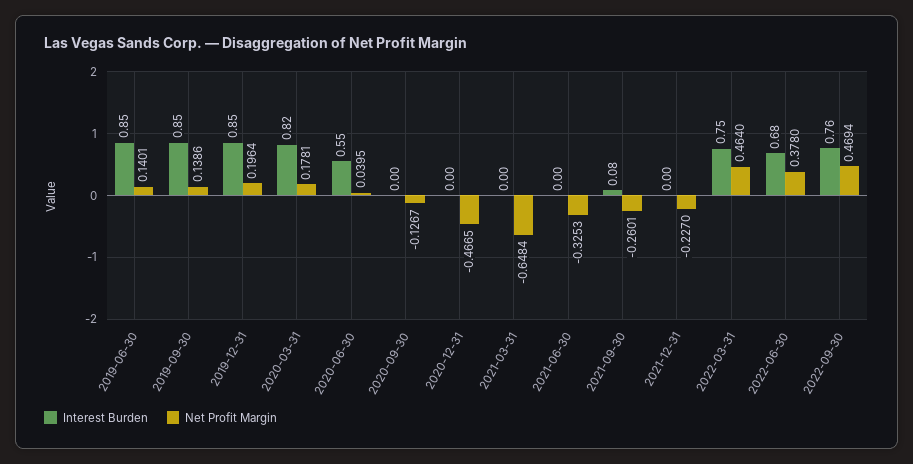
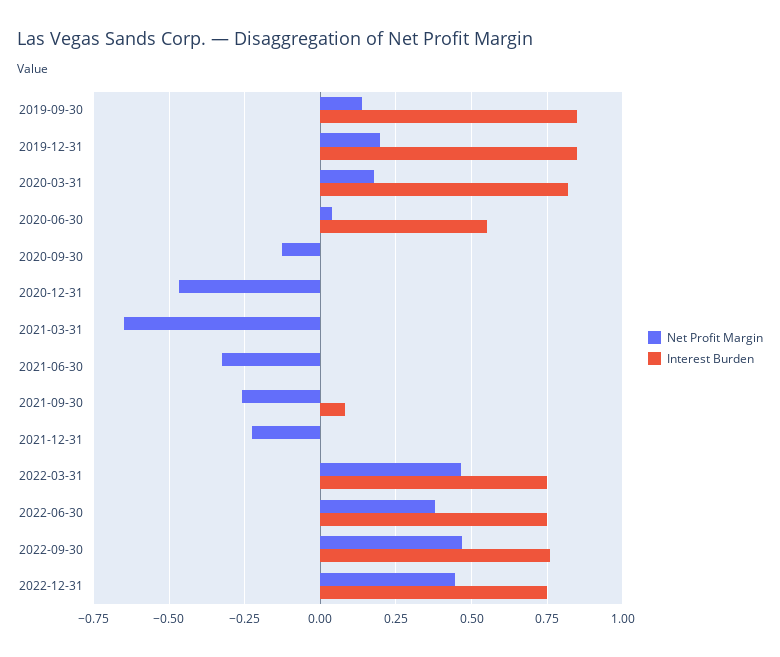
Interest Burden, 2019-06-30: 0.85 -> none
Net Profit Margin, 2019-06-30: 0.1401 -> none
Interest Burden, 2022-06-30: 0.68 -> 0.75
Net Profit Margin, 2022-12-31: none -> 0.45
Interest Burden, 2022-12-31: none -> 0.75

